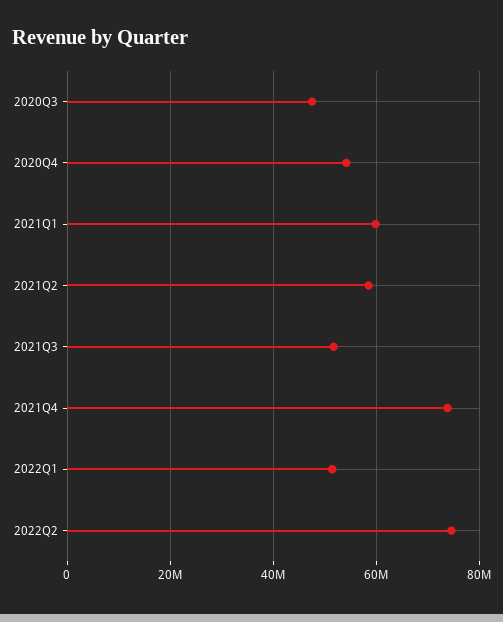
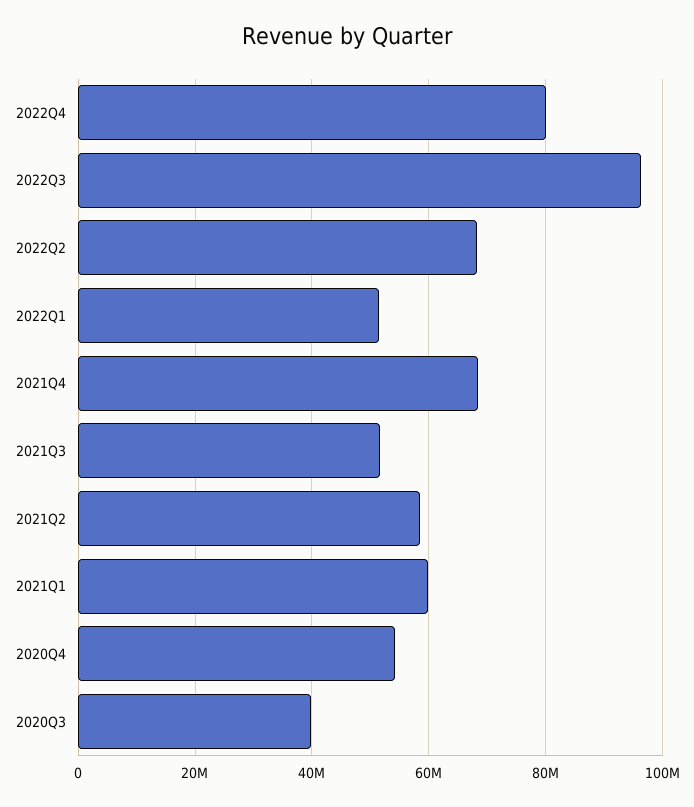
2020Q3: 48000000 -> 40000000
2021Q4: 74000000 -> 68000000
2022Q2: 74000000 -> 68000000
2022Q4: none -> 80000000
2022Q3: none -> 96000000

